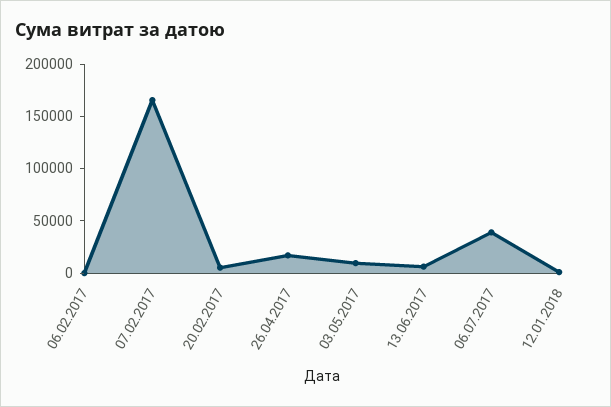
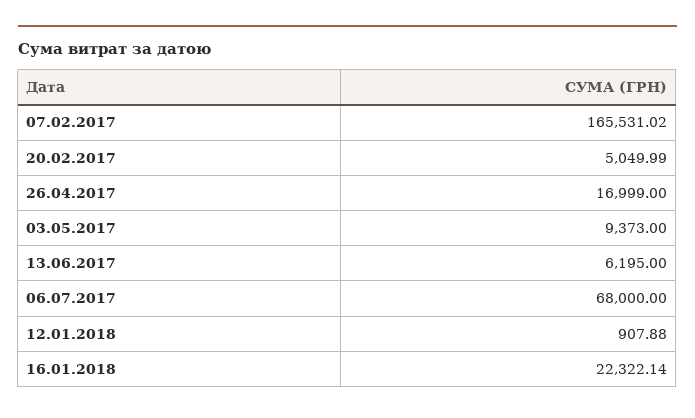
06.02.2017: 0 -> none
06.07.2017: 40000 -> 68000
16.01.2018: none -> 22322.14

